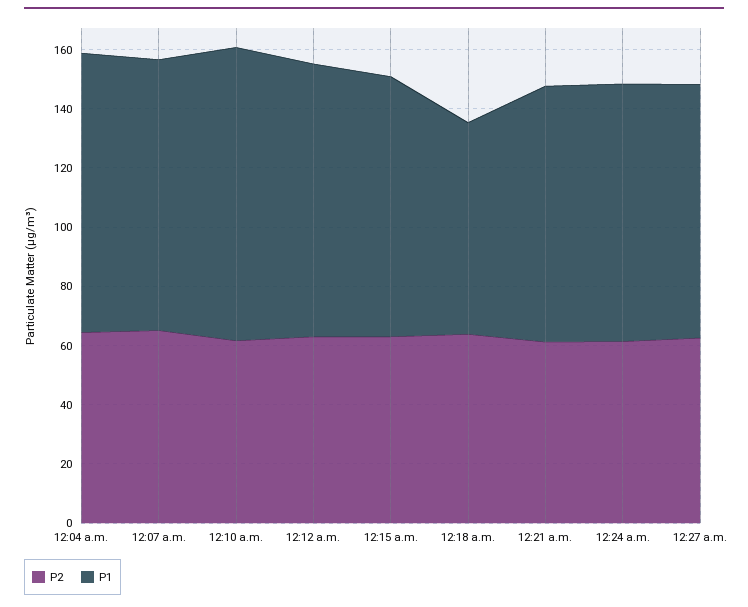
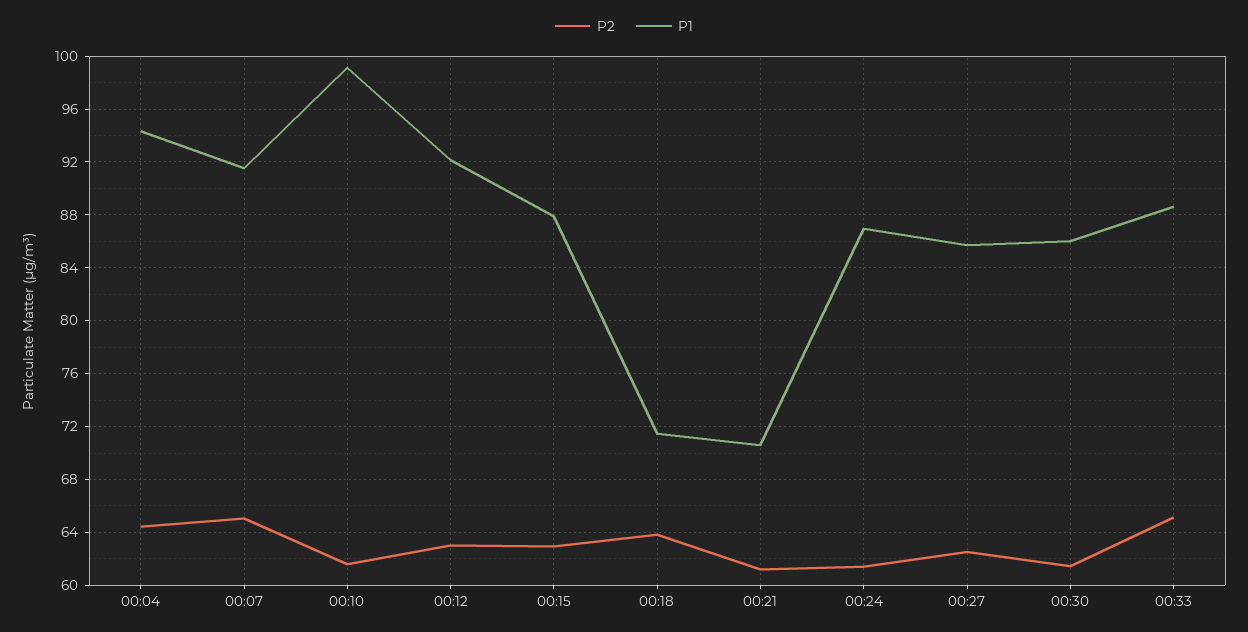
P1, 12:21 a.m.: 85 -> 70.5
P2, 00:30: none -> 61.5
P1, 00:30: none -> 86
P2, 00:33: none -> 65
P1, 00:33: none -> 88.5

